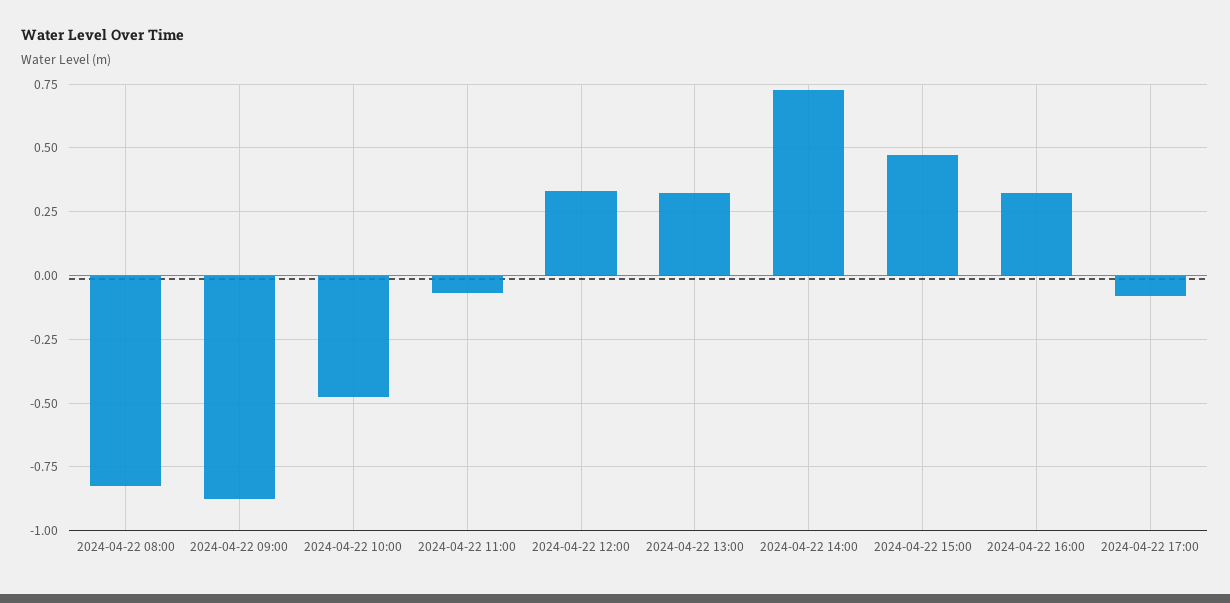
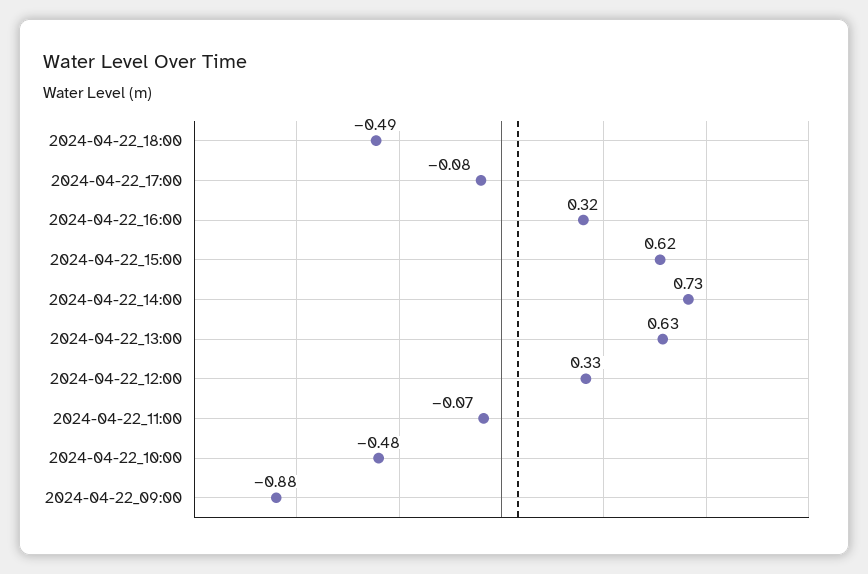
2024-04-22 08:00: -0.825 -> none
2024-04-22 13:00: 0.325 -> 0.63
2024-04-22 15:00: 0.475 -> 0.62
2024-04-22_18:00: none -> -0.49

